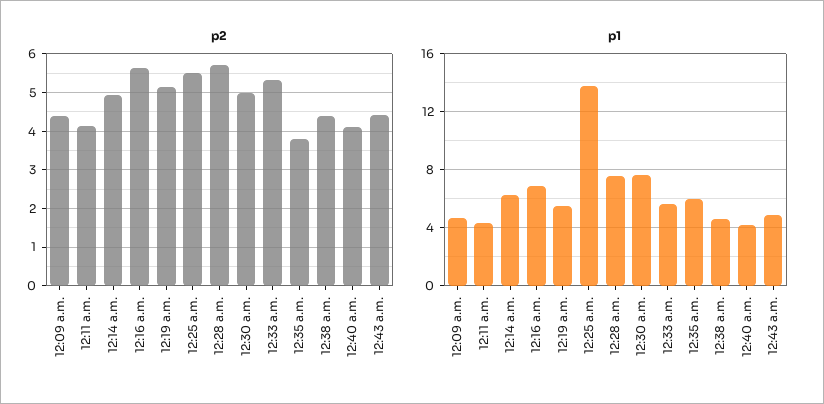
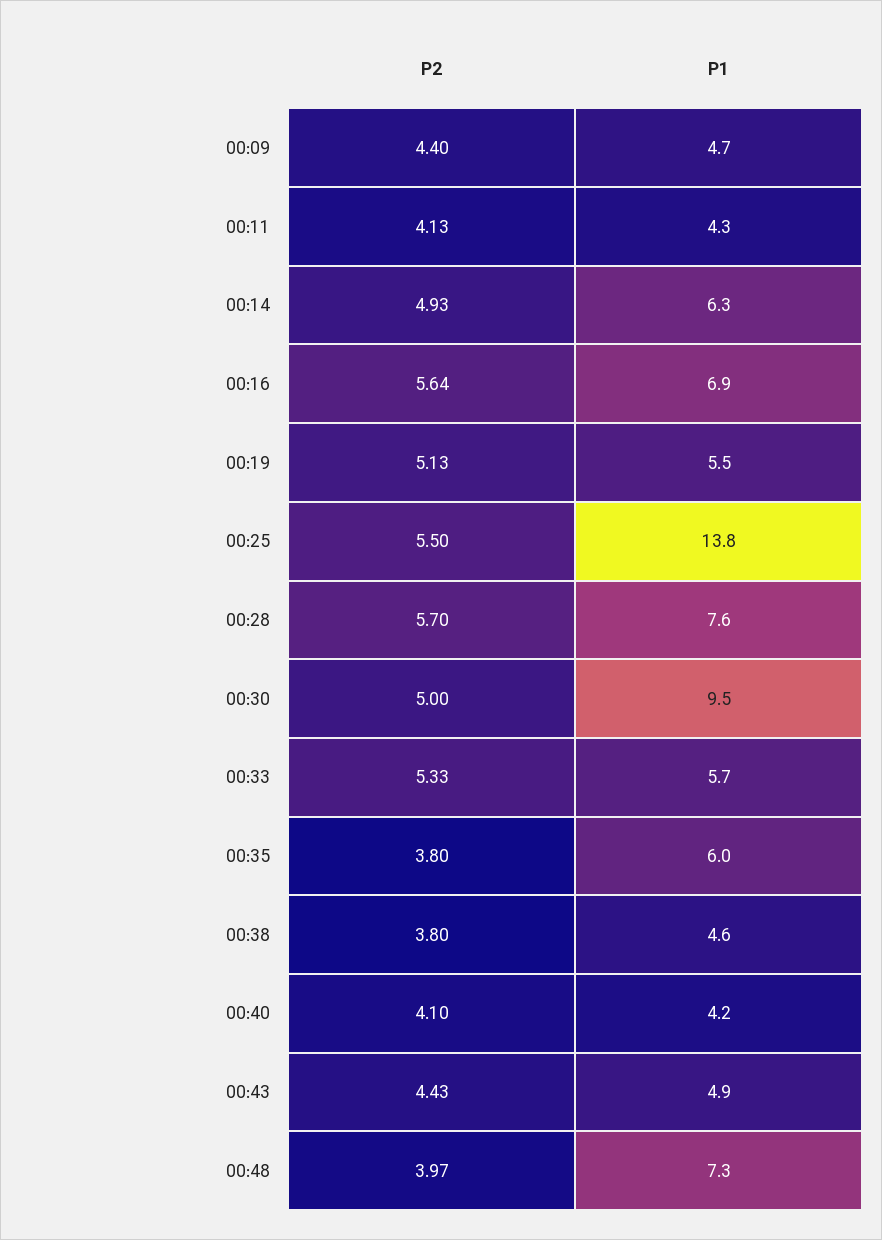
p2, 12:38 a.m.: 4.4 -> 3.8
p1, 12:30 a.m.: 7.5 -> 9.5
p2, 00:48: none -> 3.97
p1, 00:48: none -> 7.3

